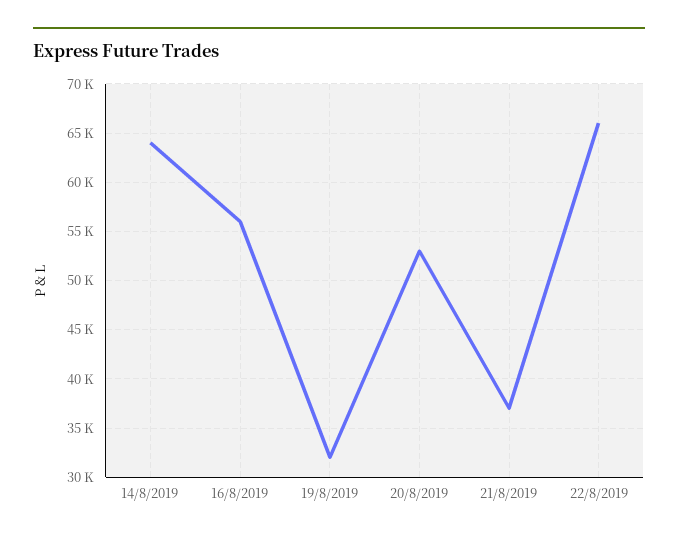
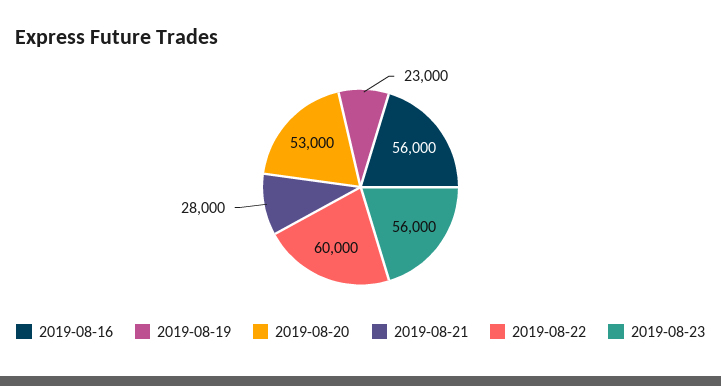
14/8/2019: 64000 -> none
19/8/2019: 32000 -> 23000
21/8/2019: 37000 -> 28000
22/8/2019: 66000 -> 60000
2019-08-23: none -> 56000

